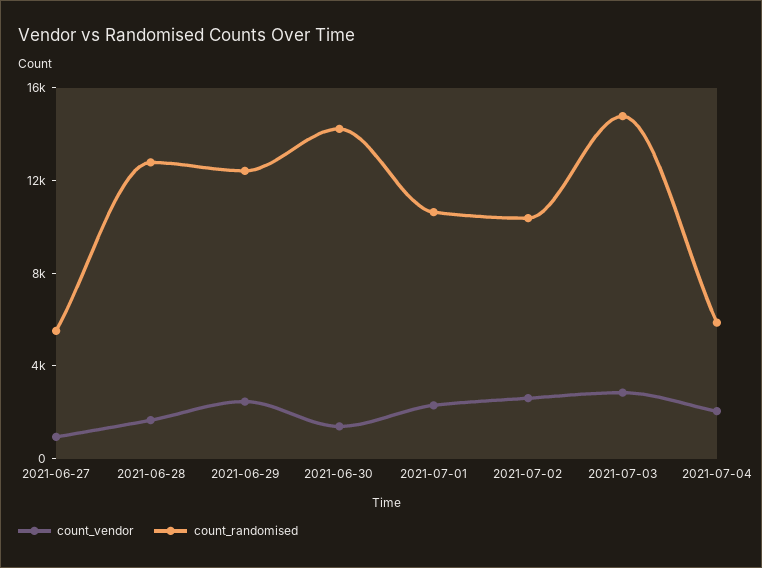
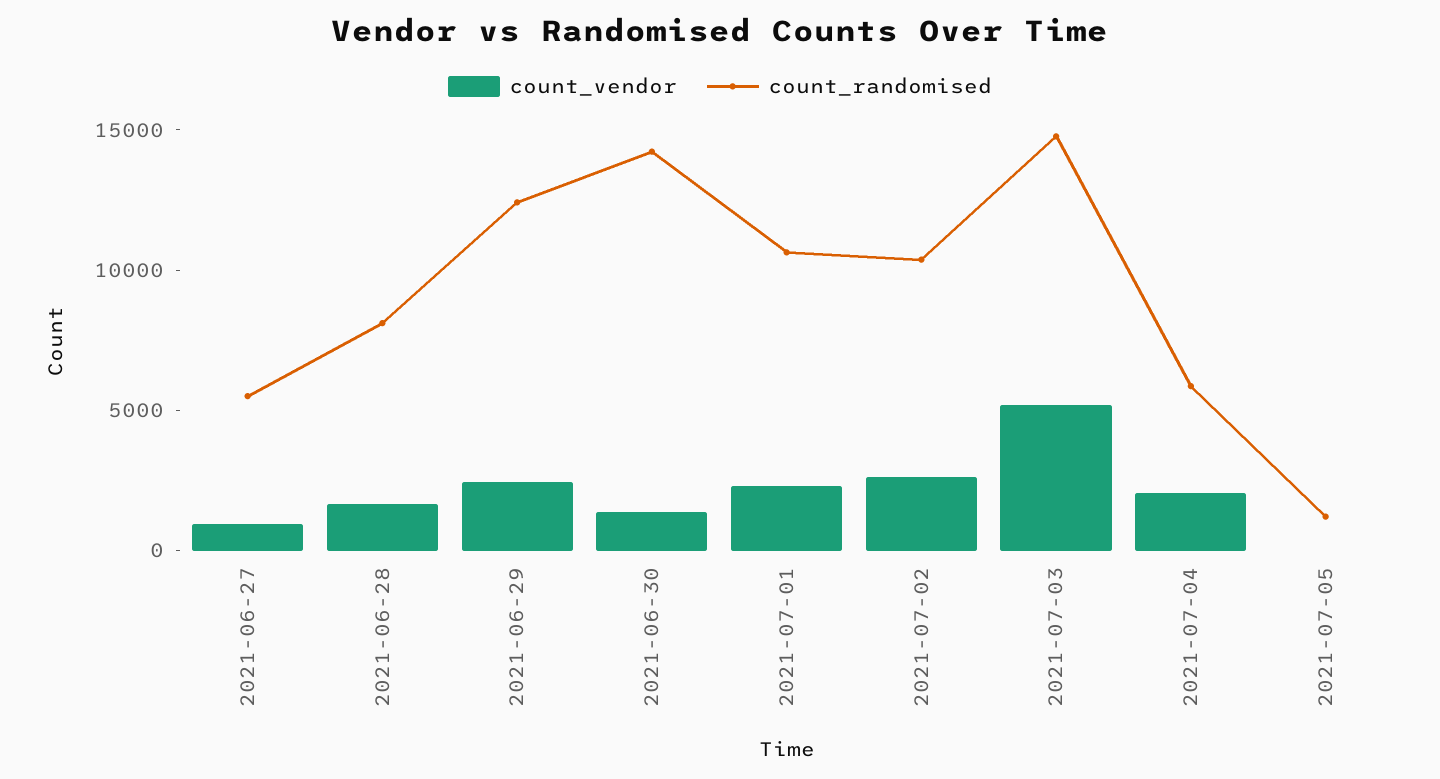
count_randomised, 2021-06-28: 13000 -> 8000
count_vendor, 2021-07-03: 3000 -> 5000
count_vendor, 2021-07-05: none -> 0
count_randomised, 2021-07-05: none -> 1000

